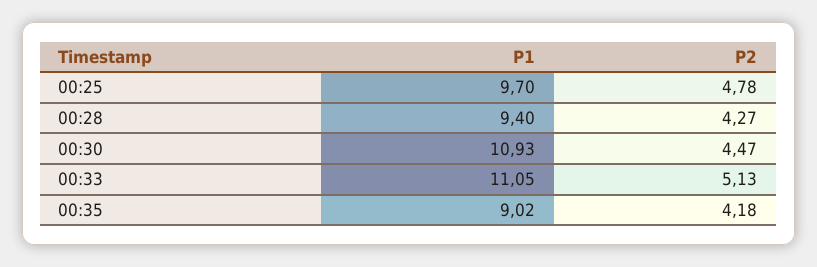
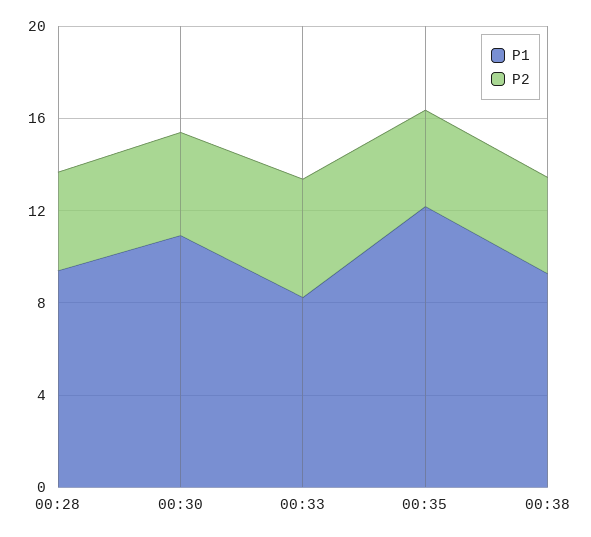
P1, 00:25: 9.7 -> none
P2, 00:25: 4.78 -> none
P1, 00:33: 11.05 -> 8
P1, 00:35: 9.02 -> 12
P1, 00:38: none -> 9
P2, 00:38: none -> 4

